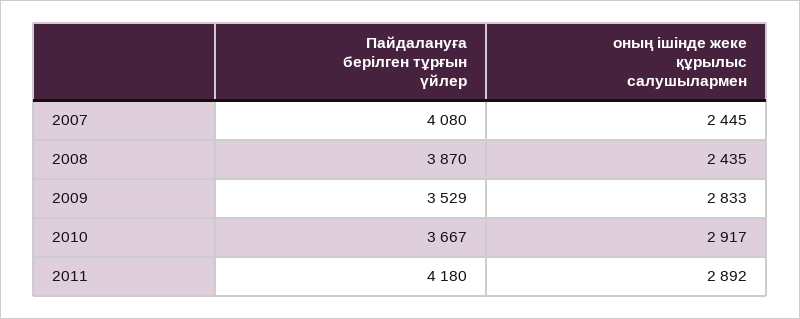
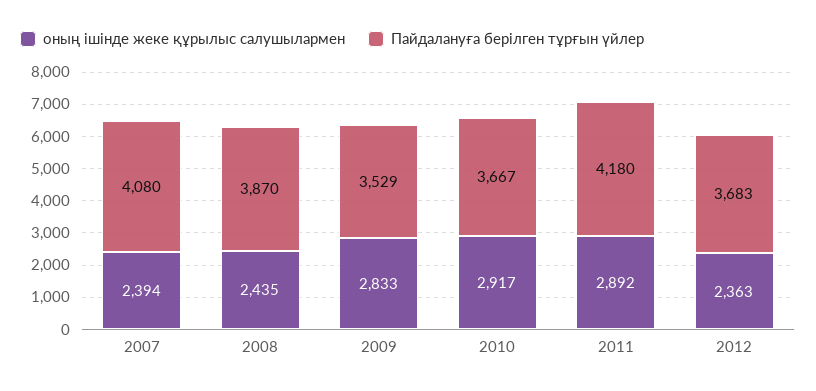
оның ішінде жеке құрылыс салушылармен, 2007: 2445 -> 2394
оның ішінде жеке құрылыс салушылармен, 2012: none -> 2363
Пайдалануға берілген тұрғын үйлер, 2012: none -> 3683

